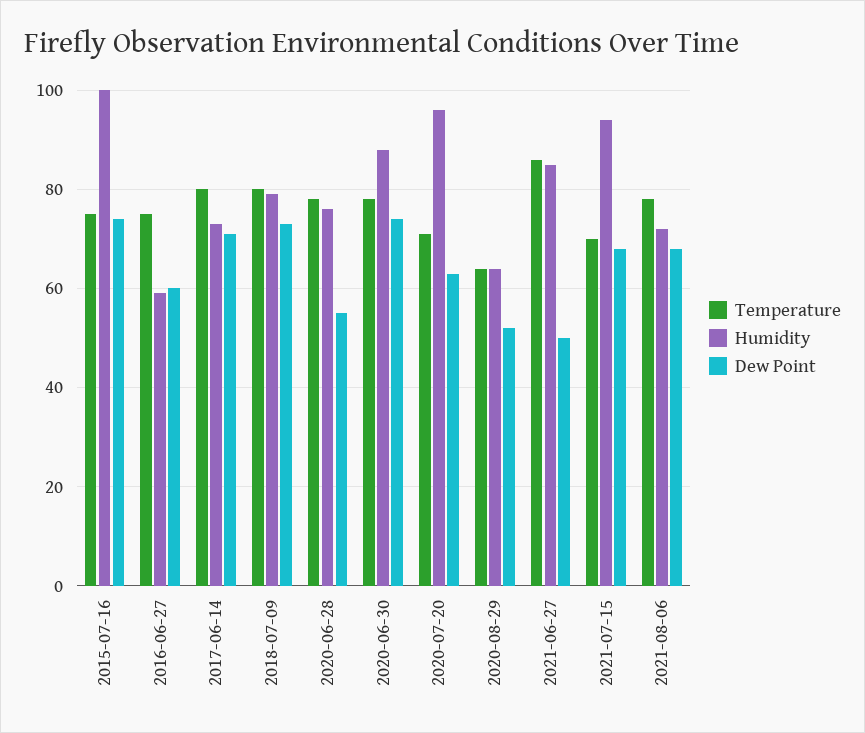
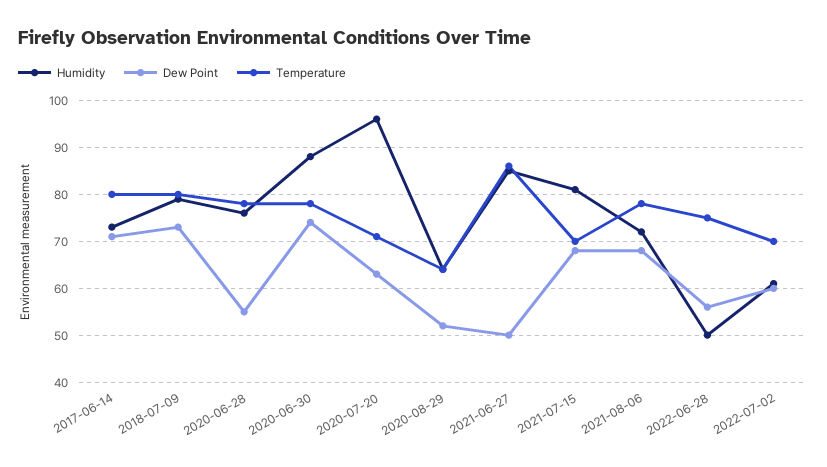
Temperature, 2015-07-16: 75 -> none
Humidity, 2015-07-16: 100 -> none
Dew Point, 2015-07-16: 75 -> none
Temperature, 2016-06-27: 75 -> none
Humidity, 2016-06-27: 60 -> none
Dew Point, 2016-06-27: 60 -> none
Humidity, 2021-07-15: 95 -> 80
Humidity, 2022-06-28: none -> 50
Dew Point, 2022-06-28: none -> 55
Temperature, 2022-06-28: none -> 75
Humidity, 2022-07-02: none -> 60
Dew Point, 2022-07-02: none -> 60
Temperature, 2022-07-02: none -> 70

